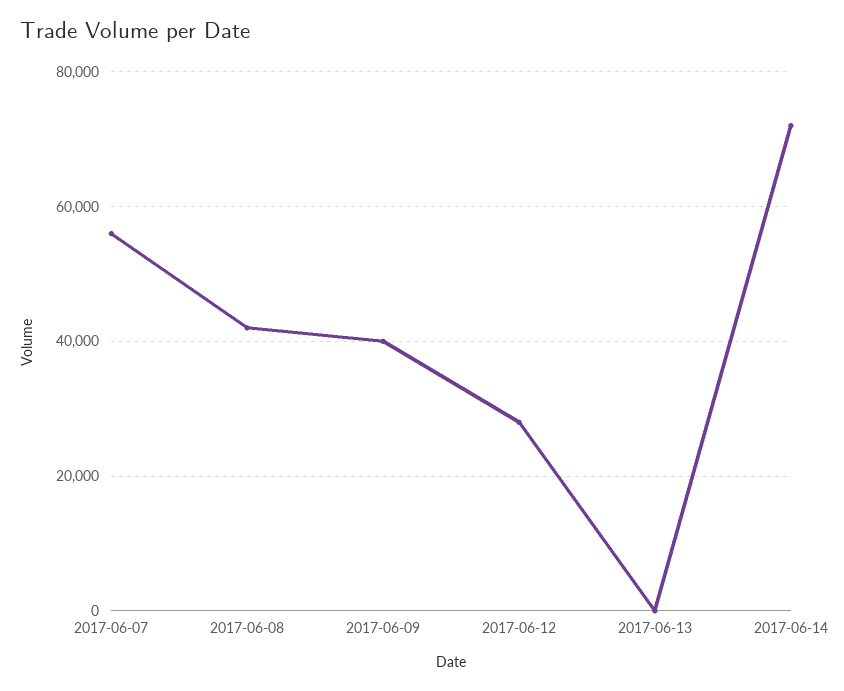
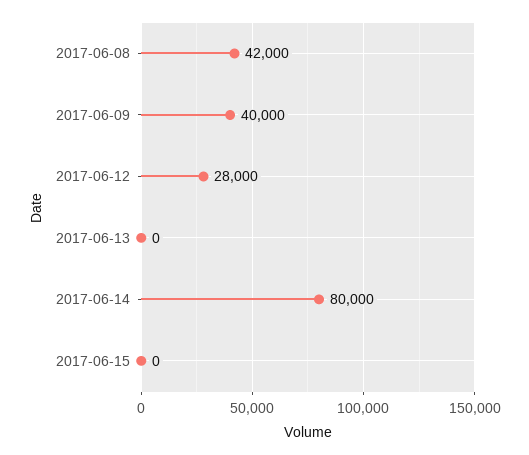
2017-06-07: 56000 -> none
2017-06-14: 72000 -> 80000
2017-06-15: none -> 0

